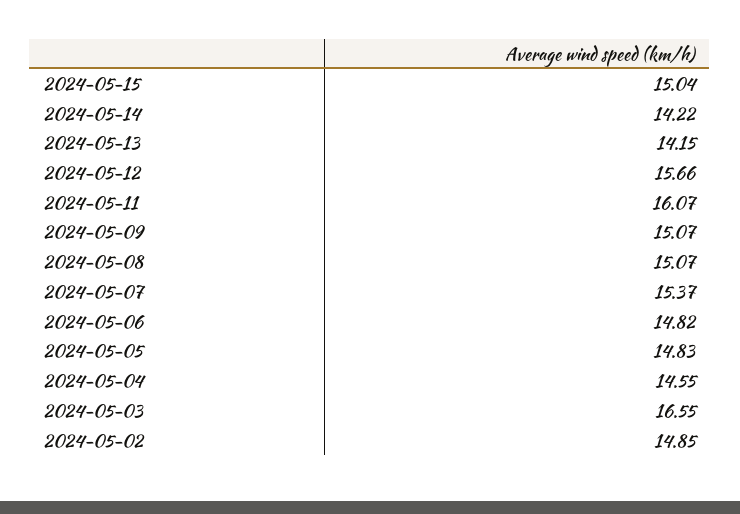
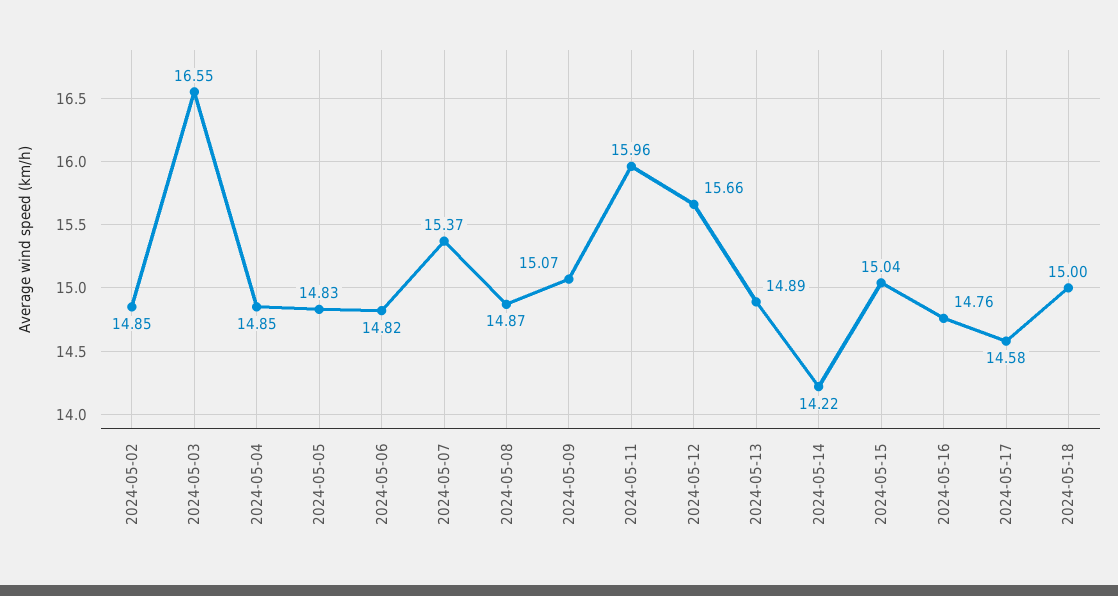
2024-05-13: 14.15 -> 14.89
2024-05-11: 16.07 -> 15.96
2024-05-08: 15.07 -> 14.87
2024-05-04: 14.55 -> 14.85
2024-05-16: none -> 14.76
2024-05-17: none -> 14.58
2024-05-18: none -> 15

